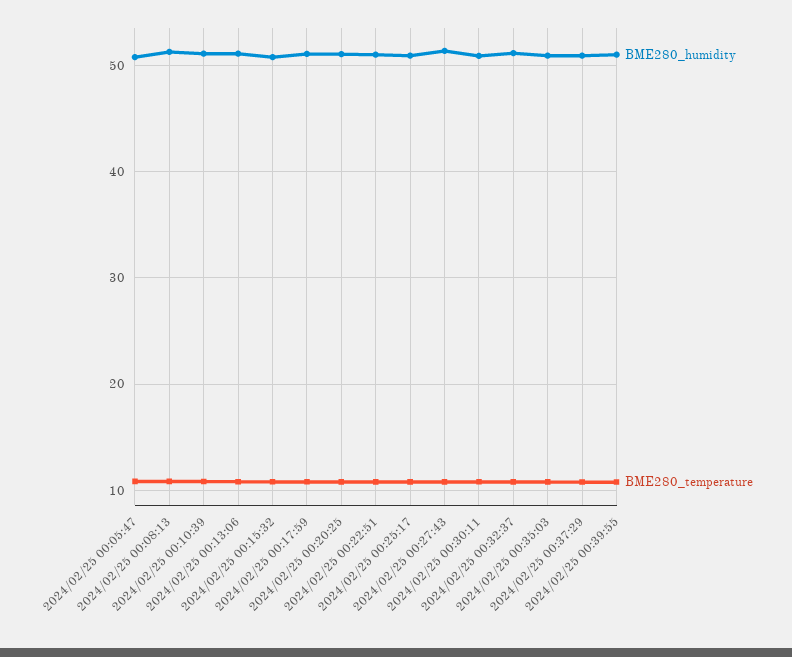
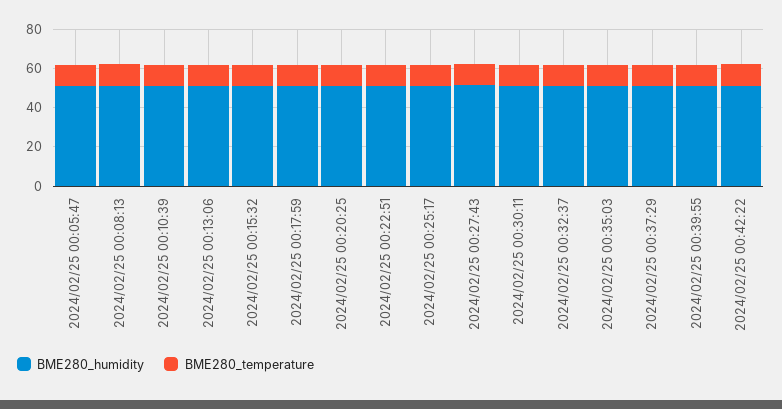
BME280_humidity, 2024/02/25 00:42:22: none -> 50
BME280_temperature, 2024/02/25 00:42:22: none -> 10

